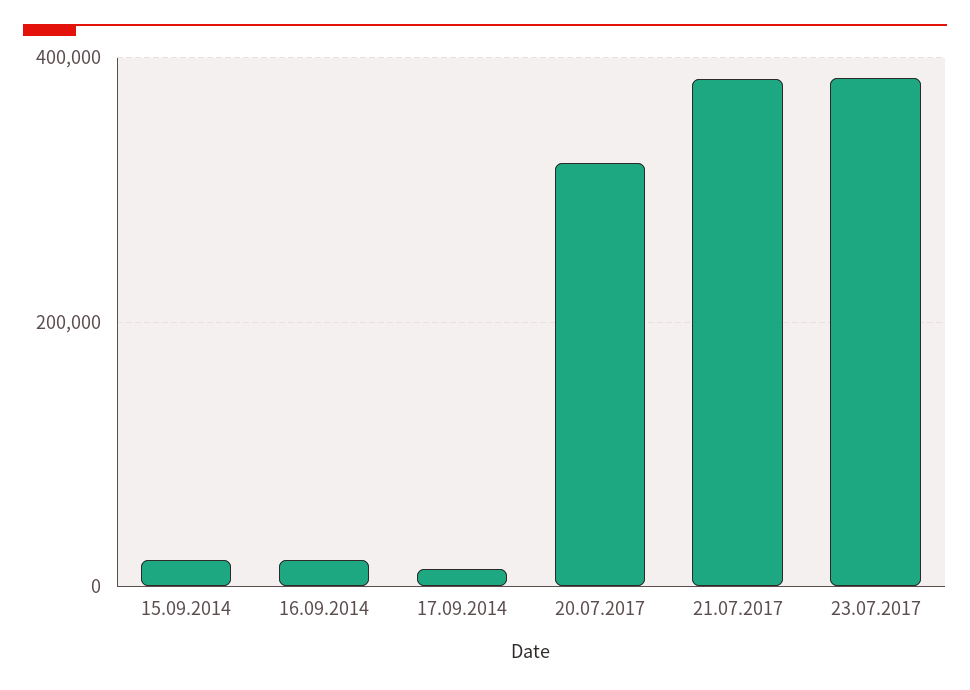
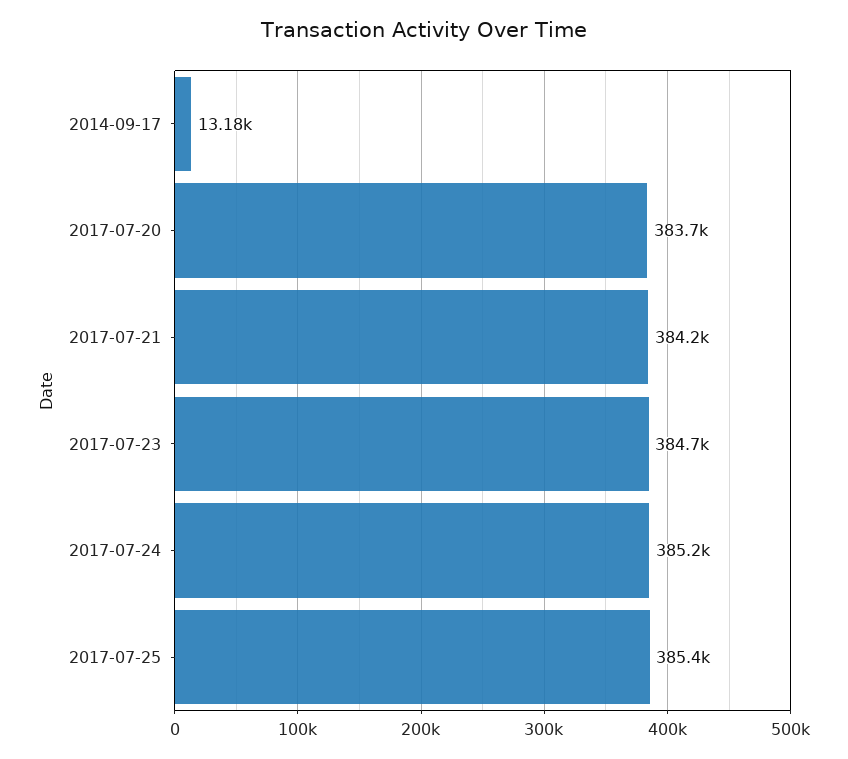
15.09.2014: 20000 -> none
16.09.2014: 20000 -> none
20.07.2017: 320000 -> 383700
2017-07-24: none -> 385200
2017-07-25: none -> 385400

